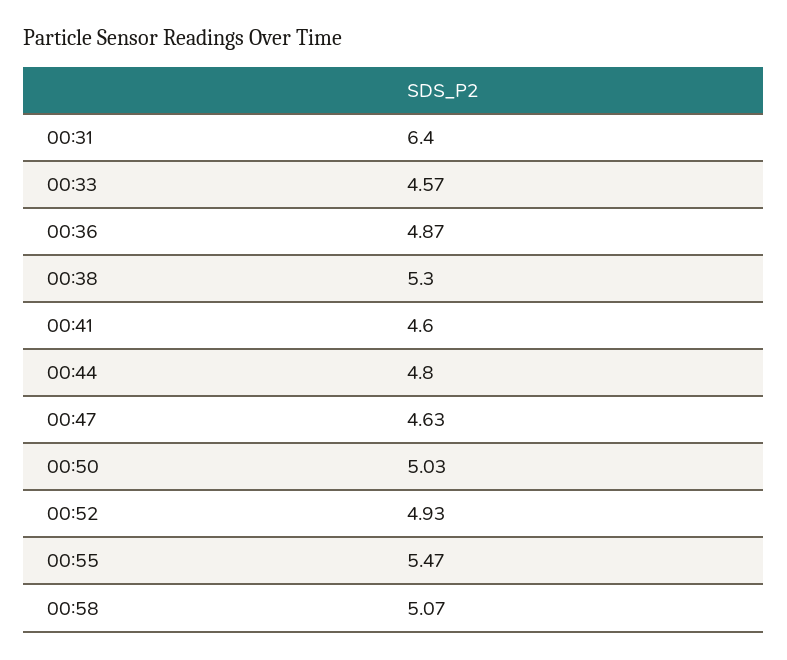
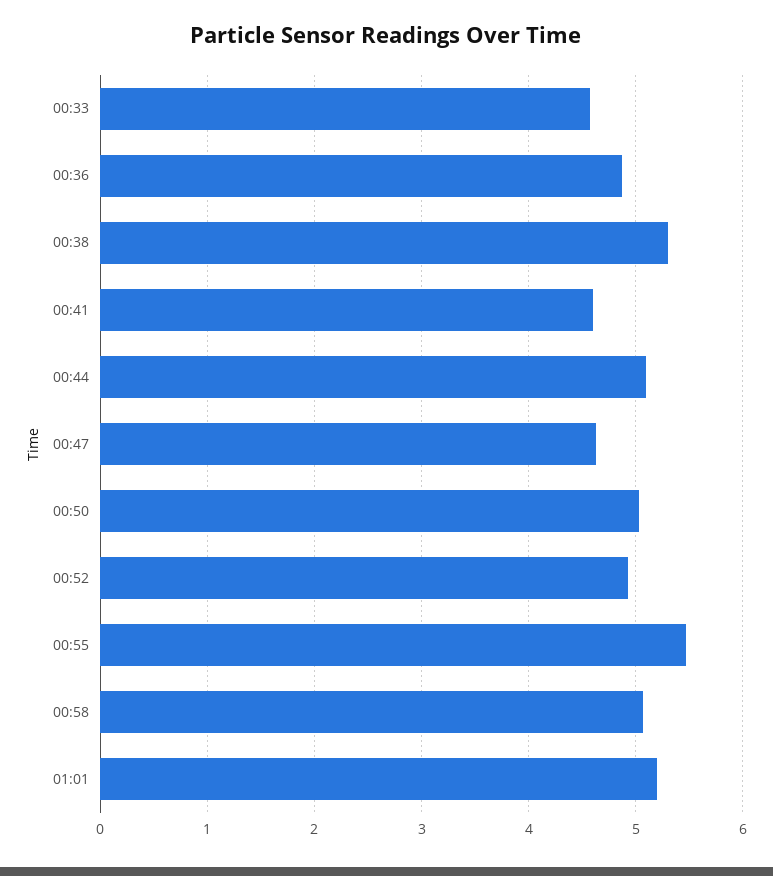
00:31: 6.4 -> none
00:44: 4.8 -> 5.1
01:01: none -> 5.2

